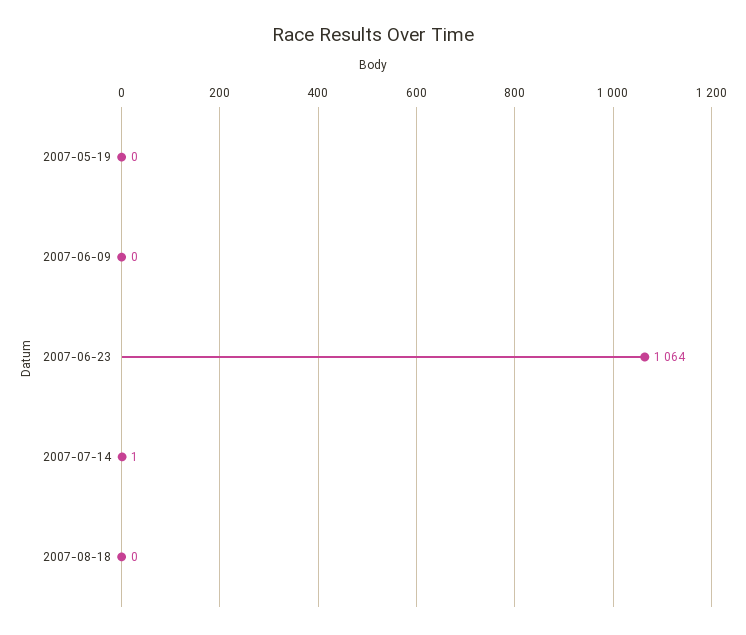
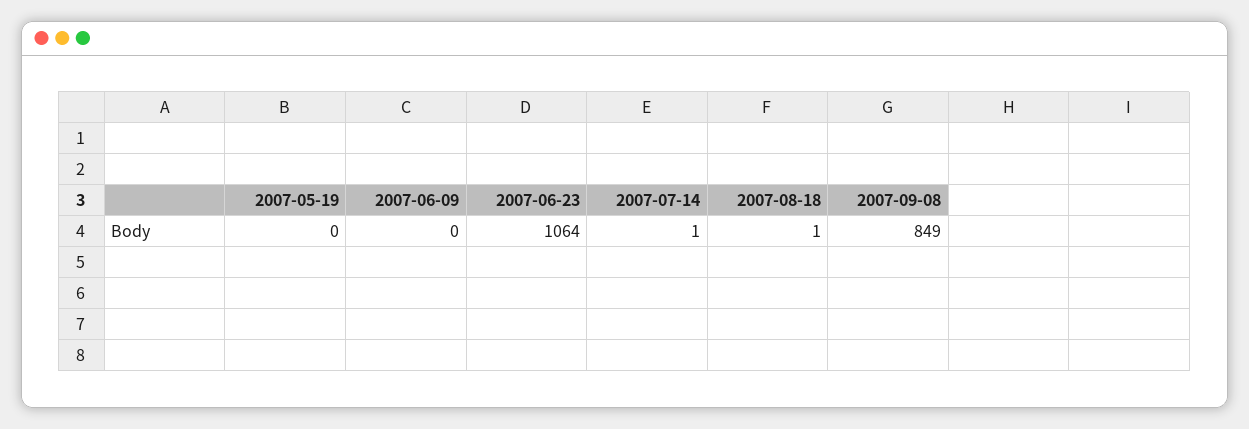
2007-08-18: 0 -> 1
2007-09-08: none -> 849

